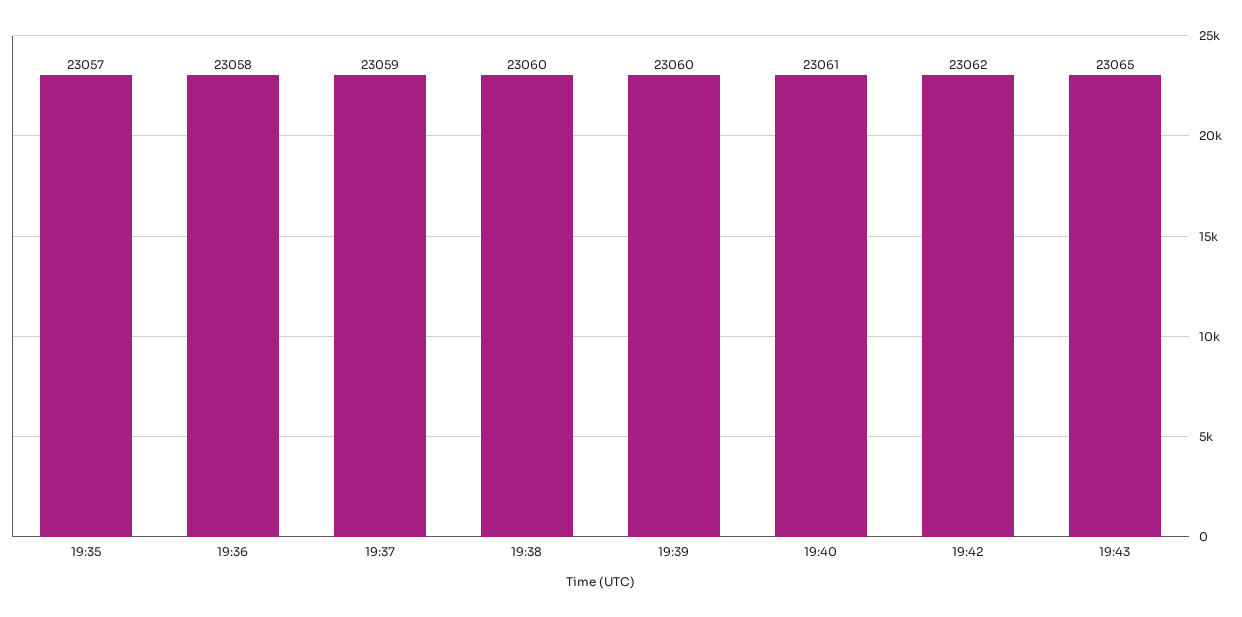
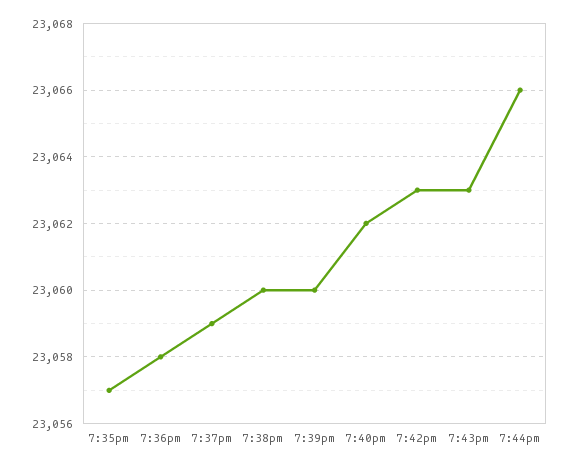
19:40: 23061 -> 23062
19:42: 23062 -> 23063
19:43: 23065 -> 23063
7:44pm: none -> 23066

